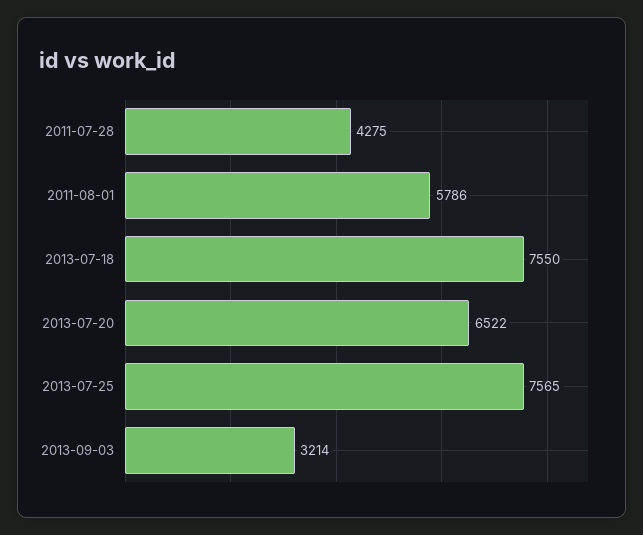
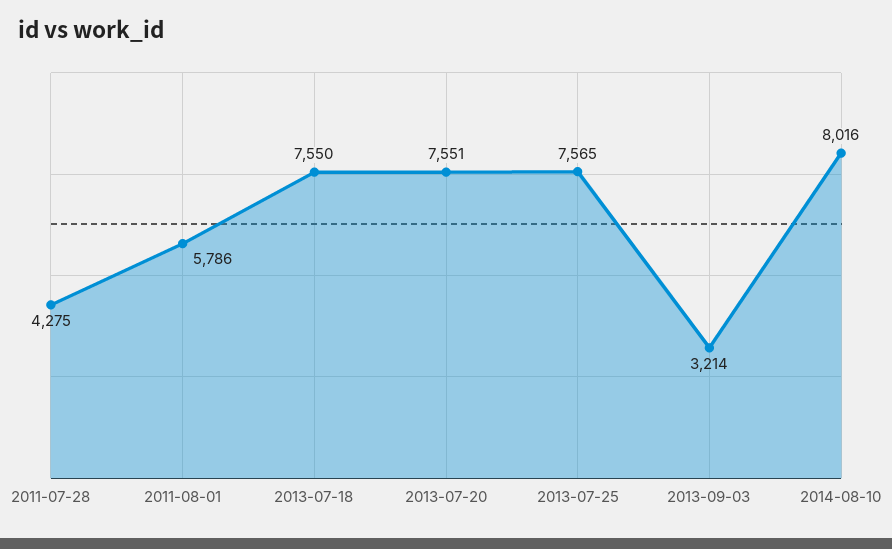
2013-07-20: 6522 -> 7551
2014-08-10: none -> 8016

